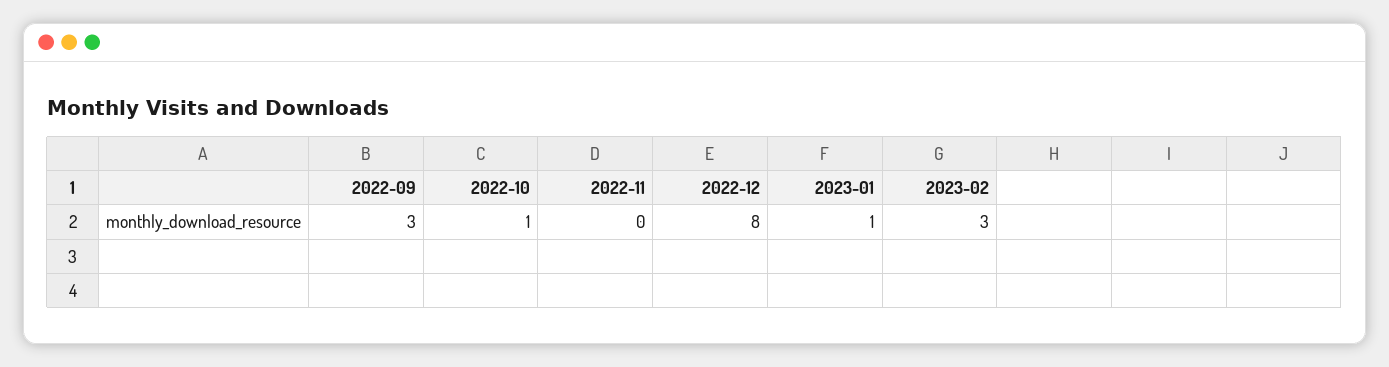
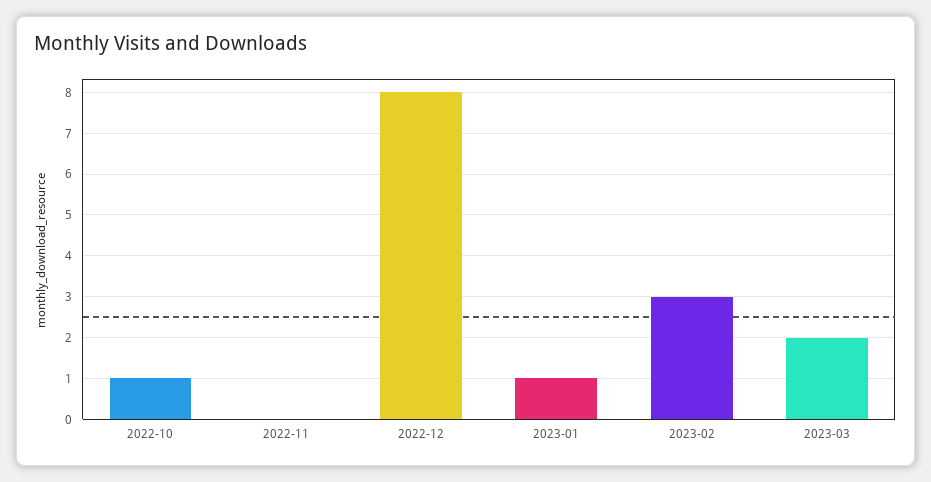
2022-09: 3 -> none
2023-03: none -> 2

